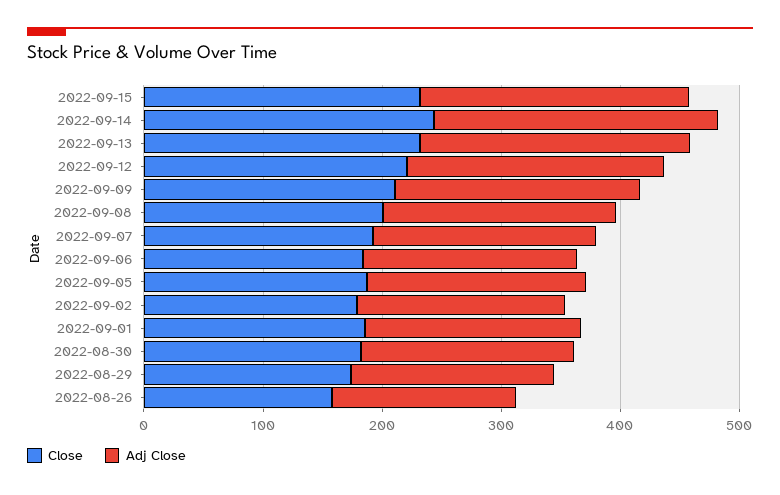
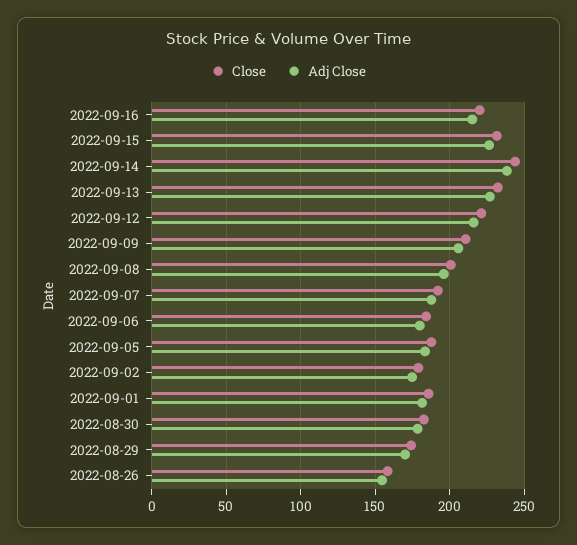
Close, 2022-09-16: none -> 220
Adj Close, 2022-09-16: none -> 215

